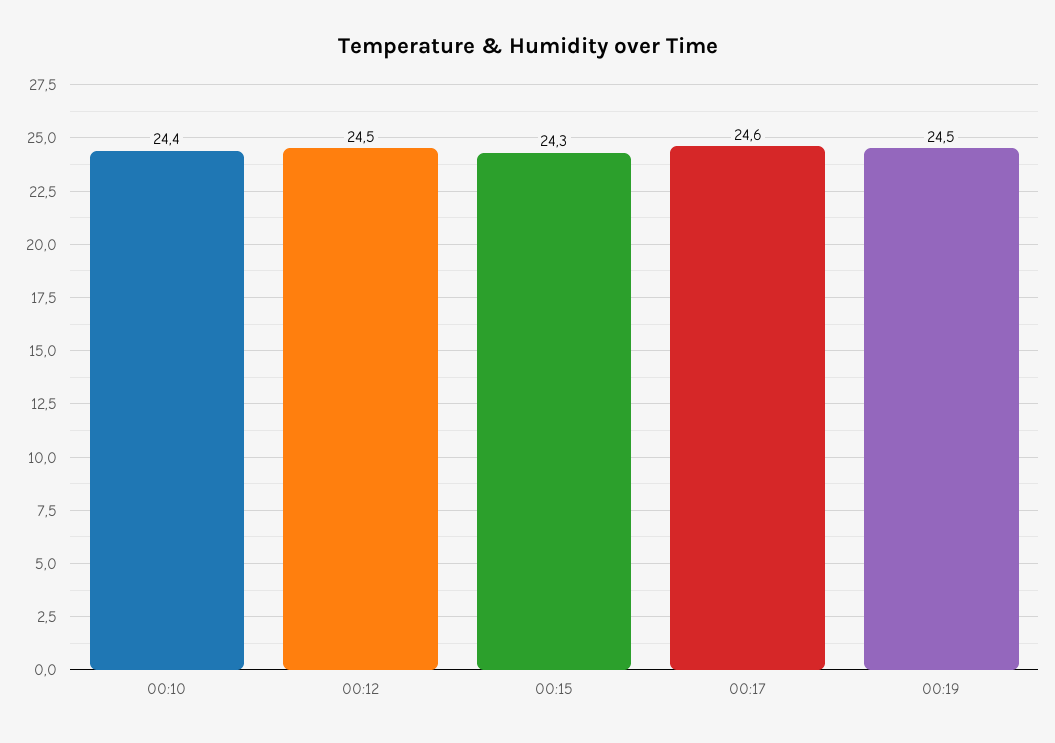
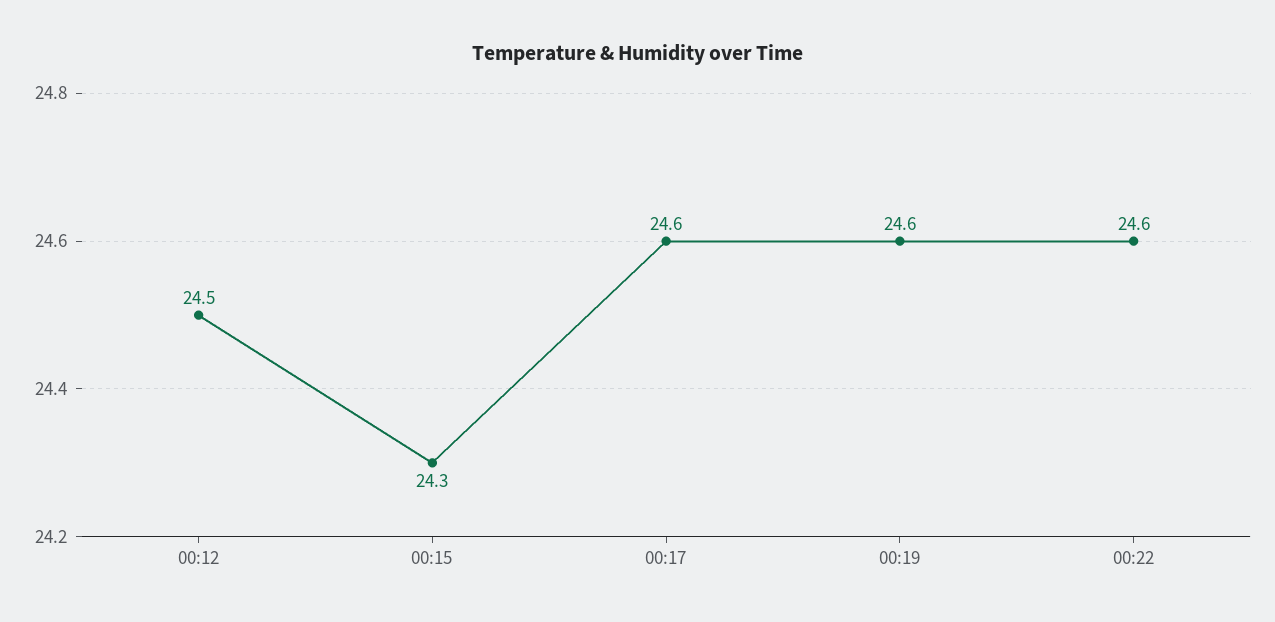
00:10: 24.4 -> none
00:19: 24.5 -> 24.6
00:22: none -> 24.6

